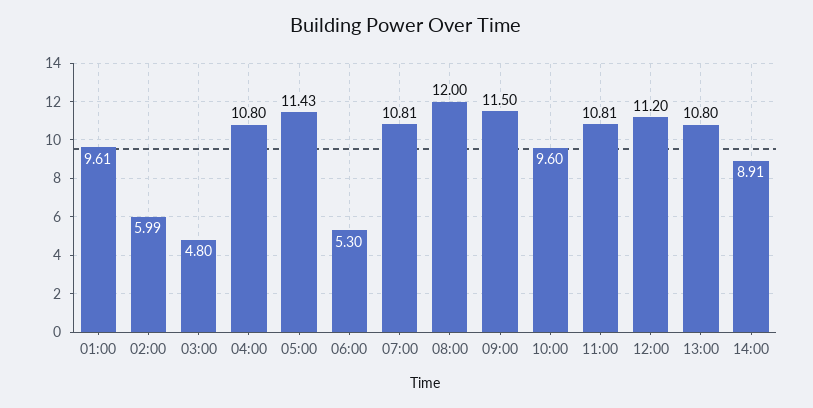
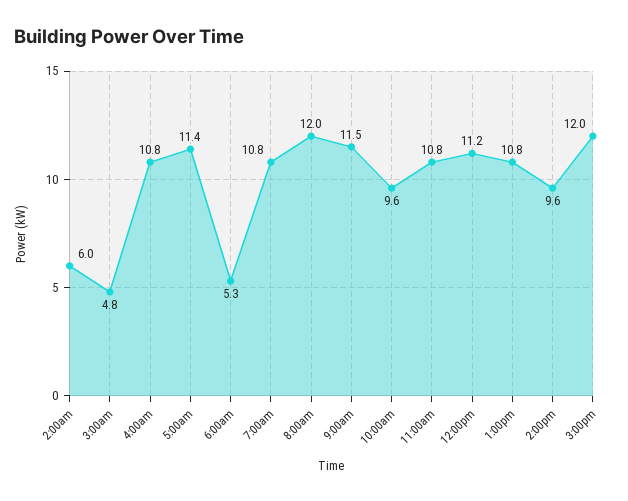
01:00: 9.61 -> none
14:00: 8.91 -> 9.6
3:00pm: none -> 12

